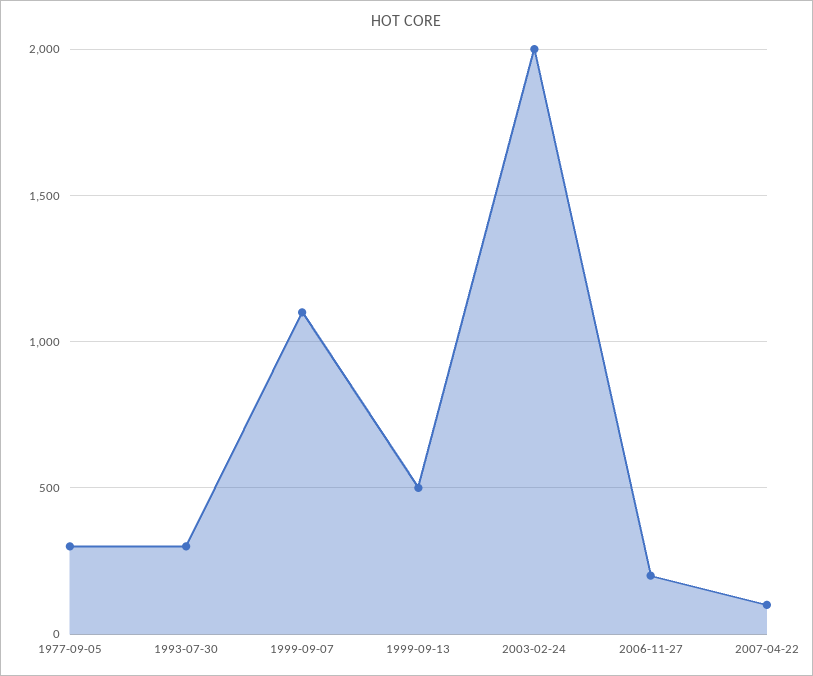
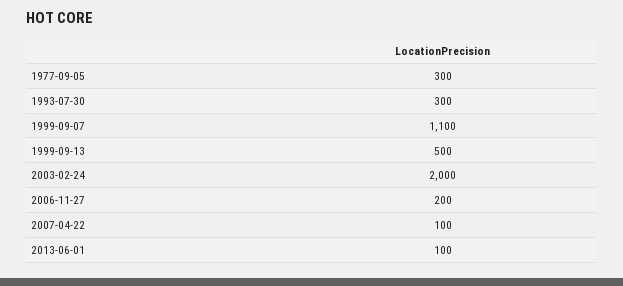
2013-06-01: none -> 100

